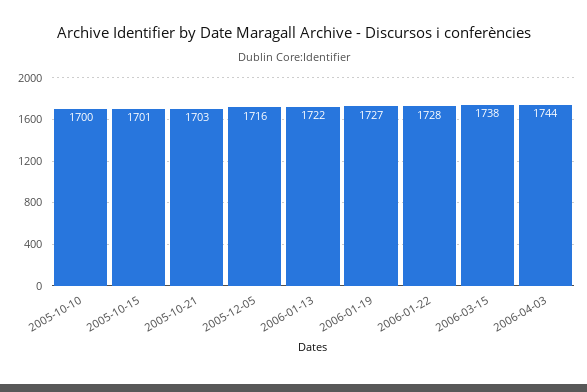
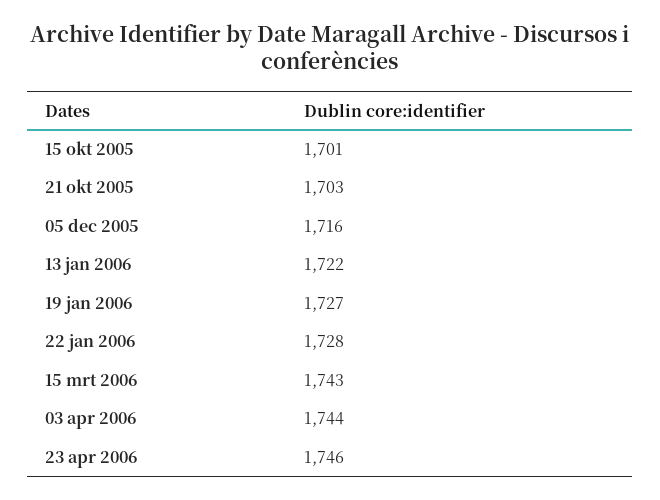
2005-10-10: 1700 -> none
2006-03-15: 1738 -> 1743
23 apr 2006: none -> 1746

